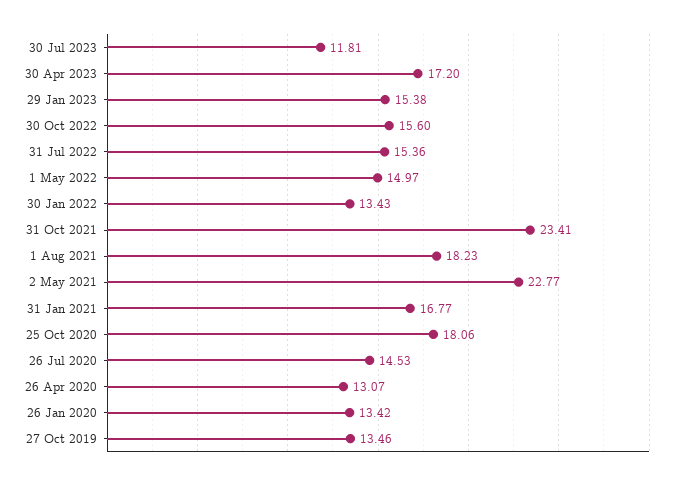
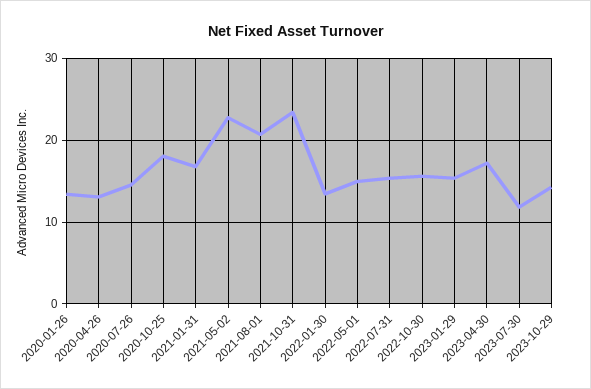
1 Aug 2021: 18.23 -> 21
27 Oct 2019: 13.46 -> none
2023-10-29: none -> 14

